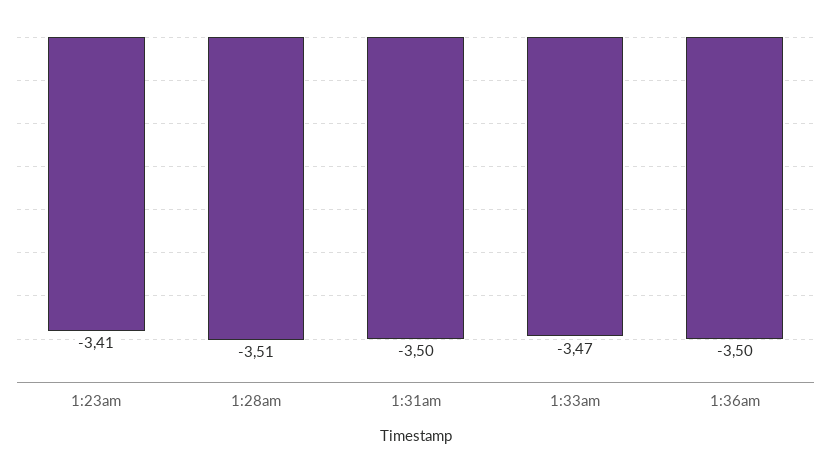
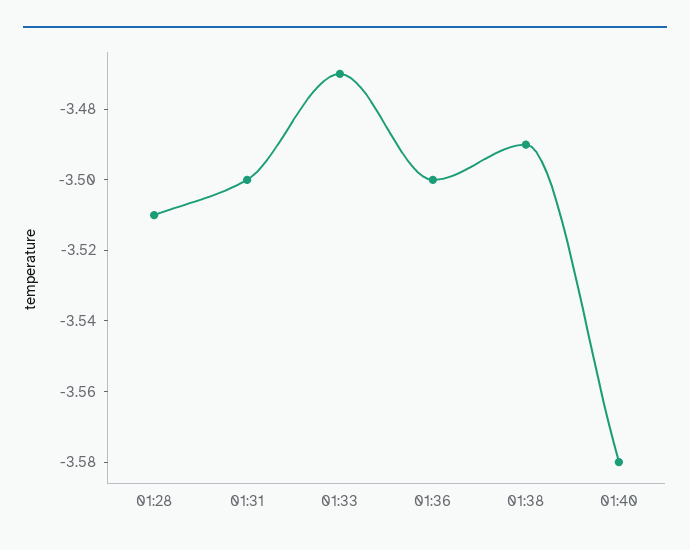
1:23am: -3.41 -> none
01:38: none -> -3.49
01:40: none -> -3.58

